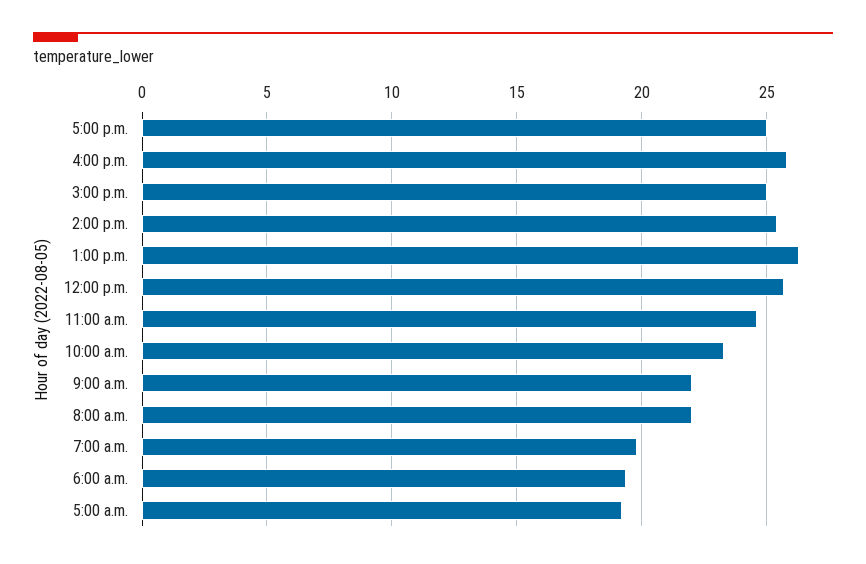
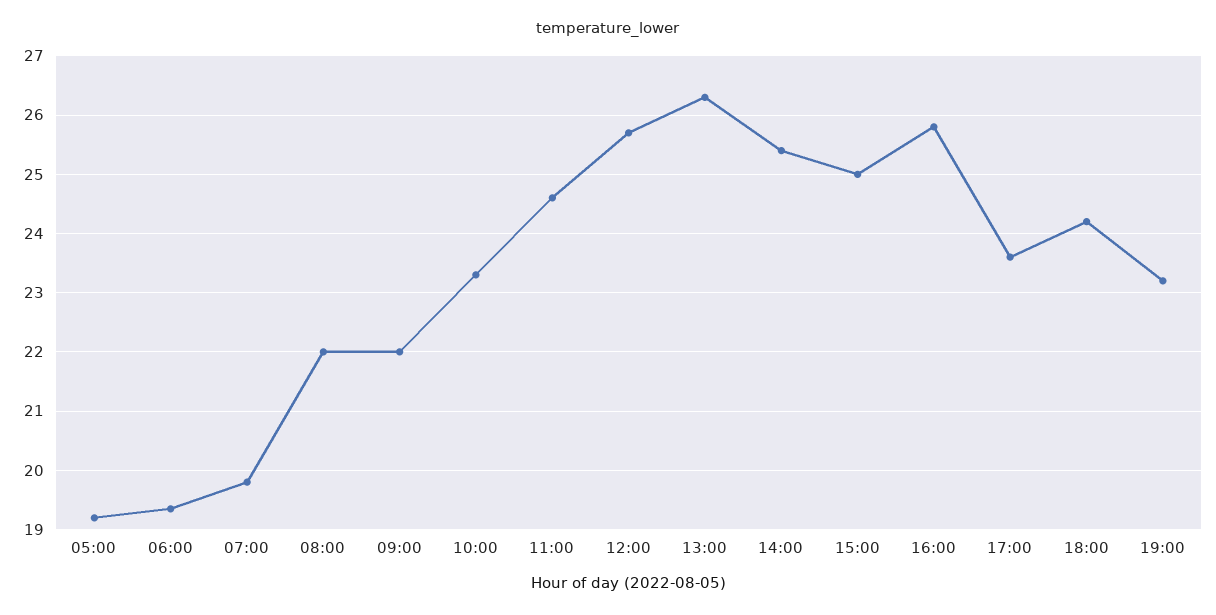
5:00 p.m.: 25 -> 23.6
18:00: none -> 24.2
19:00: none -> 23.2

